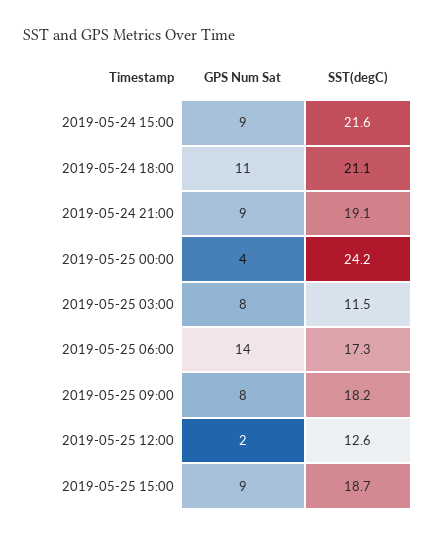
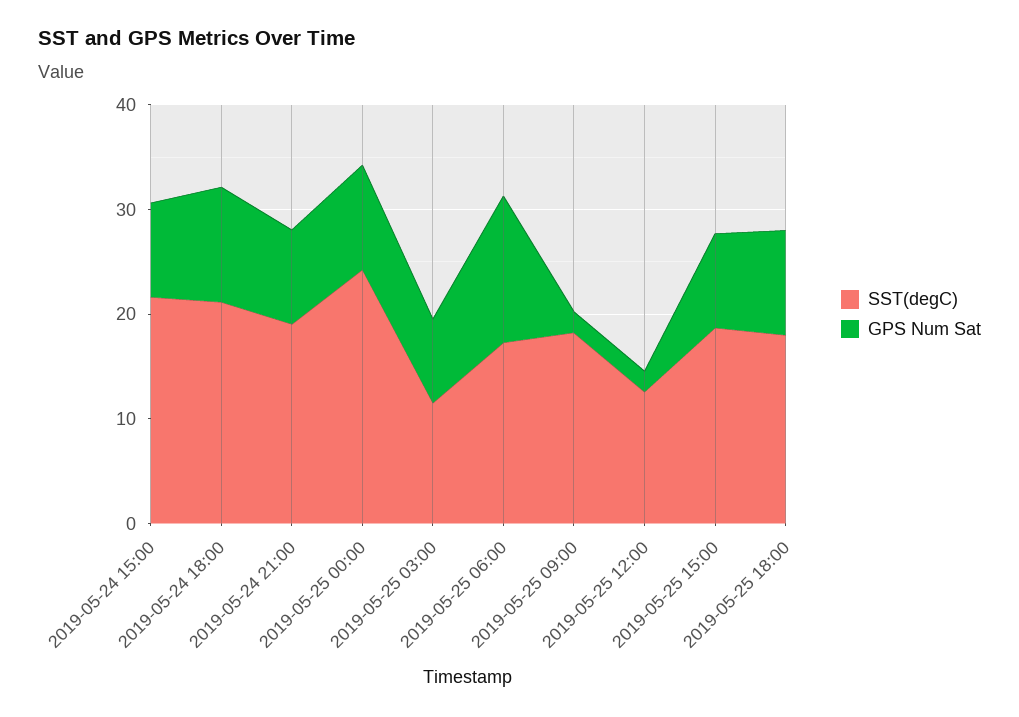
GPS Num Sat, 2019-05-25 00:00: 4 -> 10
GPS Num Sat, 2019-05-25 09:00: 8 -> 2
SST(degC), 2019-05-25 18:00: none -> 18
GPS Num Sat, 2019-05-25 18:00: none -> 10

